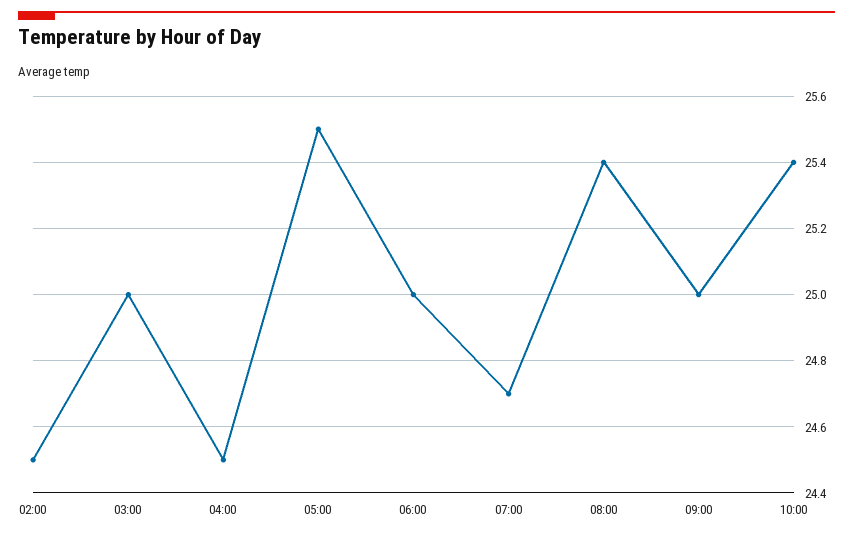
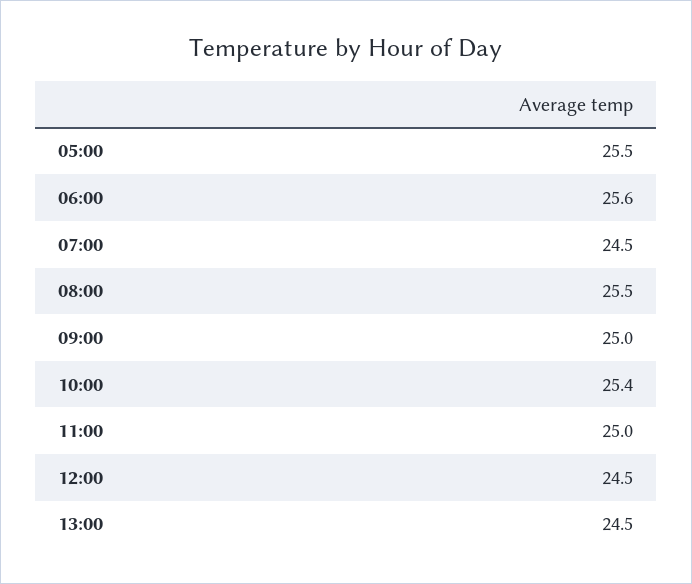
02:00: 24.5 -> none
03:00: 25 -> none
04:00: 24.5 -> none
06:00: 25 -> 25.6
07:00: 24.7 -> 24.5
08:00: 25.4 -> 25.5
11:00: none -> 25
12:00: none -> 24.5
13:00: none -> 24.5

